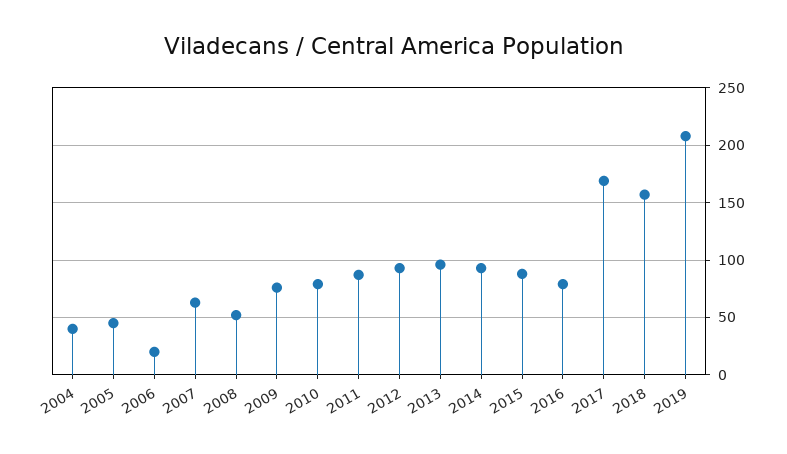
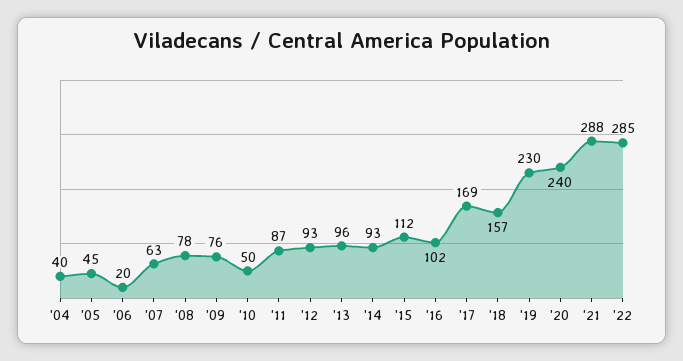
2008: 50 -> 78
2010: 80 -> 50
2015: 90 -> 112
2016: 80 -> 102
2019: 210 -> 230
'20: none -> 240
'21: none -> 288
'22: none -> 285

